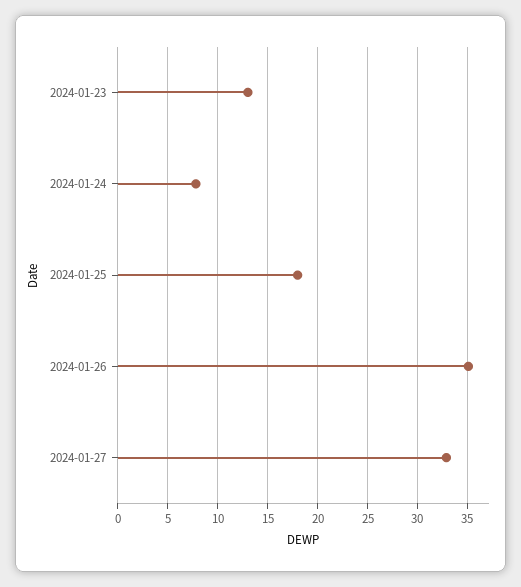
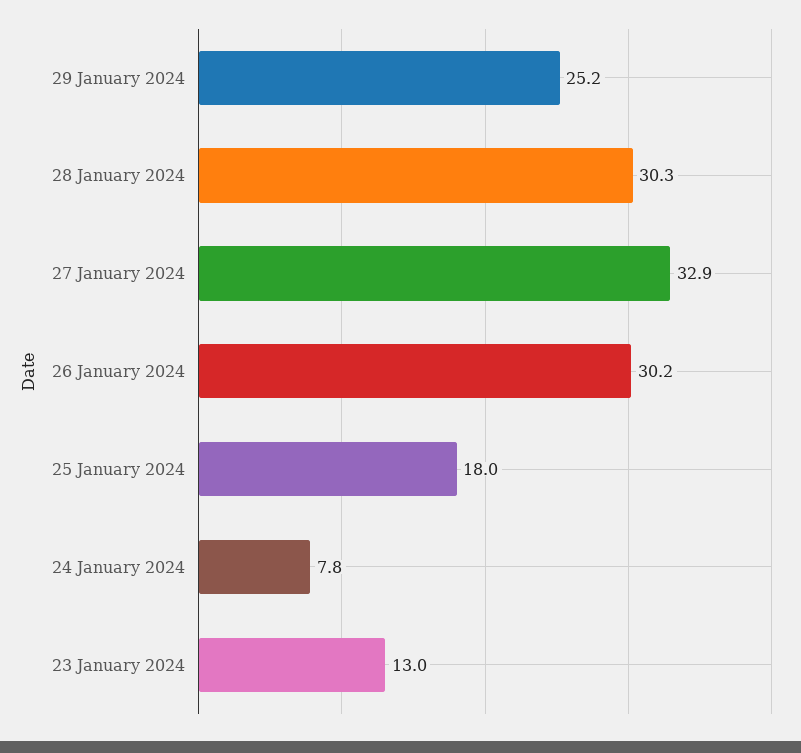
2024-01-26: 35 -> 30.2
29 January 2024: none -> 25.2
28 January 2024: none -> 30.3

